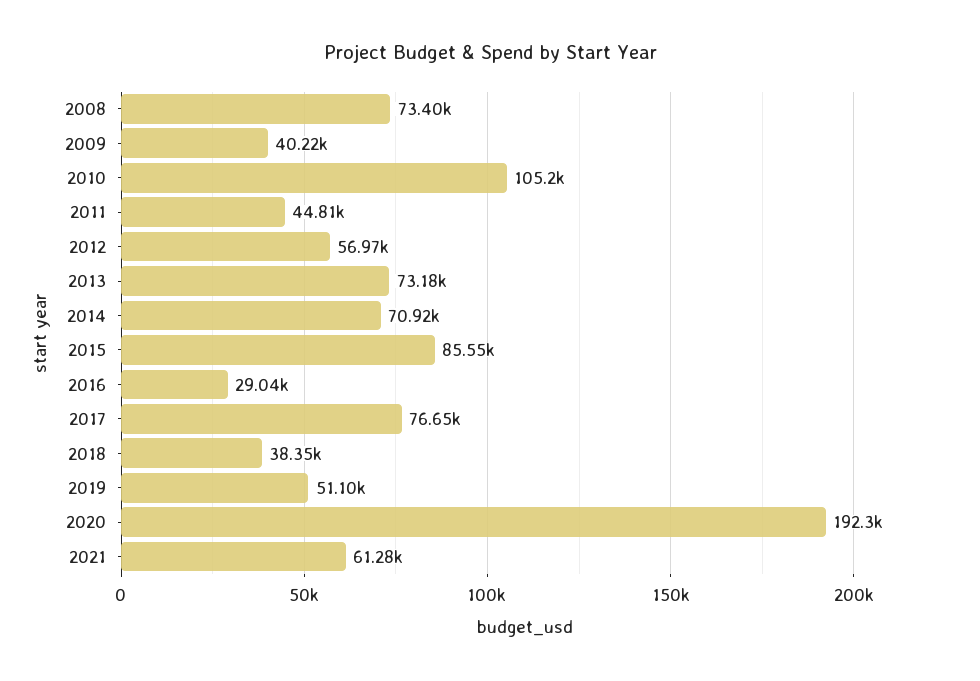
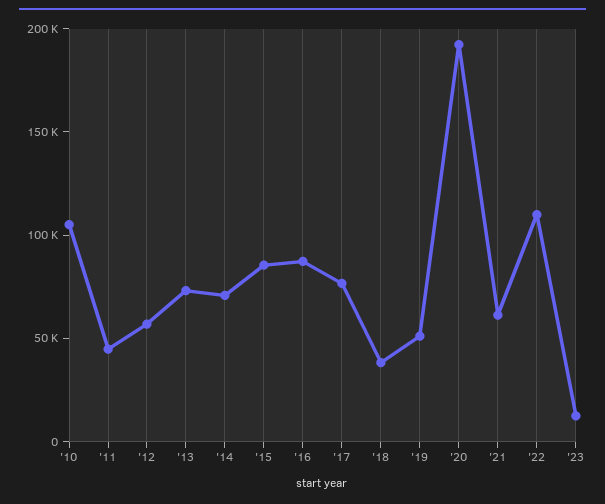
2008: 73400 -> none
2009: 40220 -> none
2016: 29040 -> 90000
'22: none -> 110000
'23: none -> 10000

